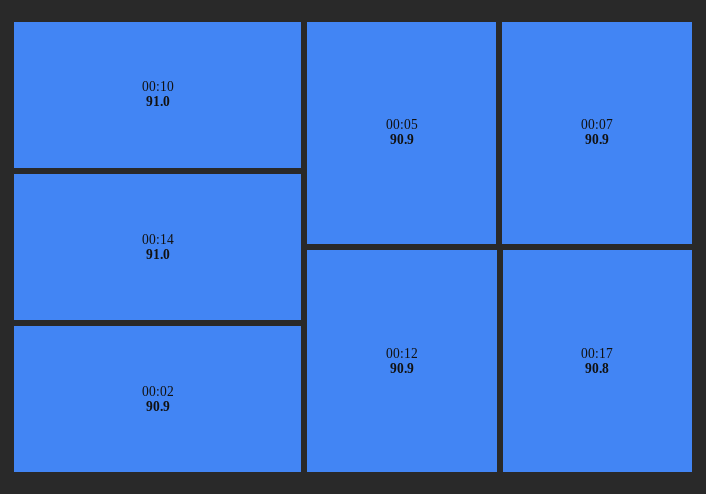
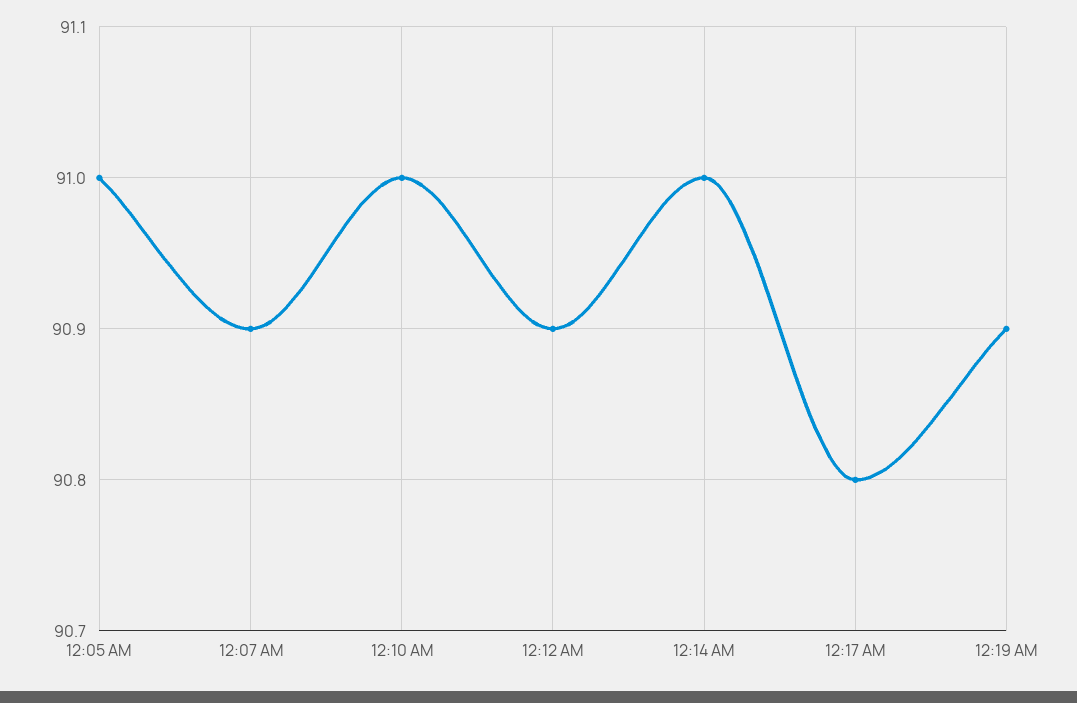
00:02: 90.9 -> none
00:05: 90.9 -> 91
12:19 AM: none -> 90.9

